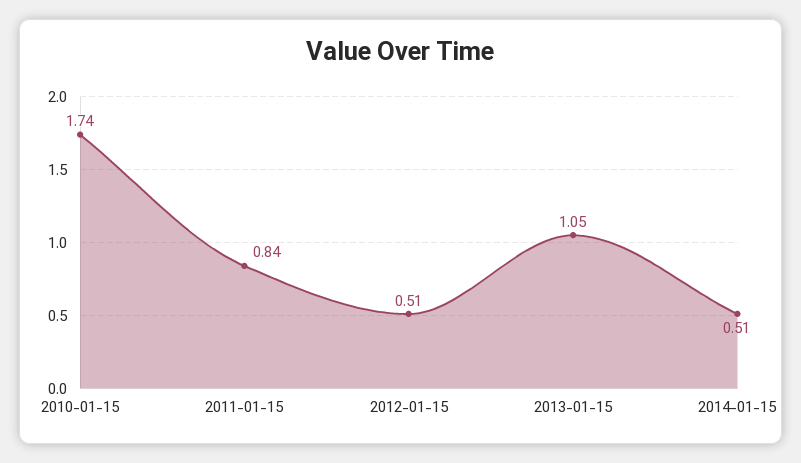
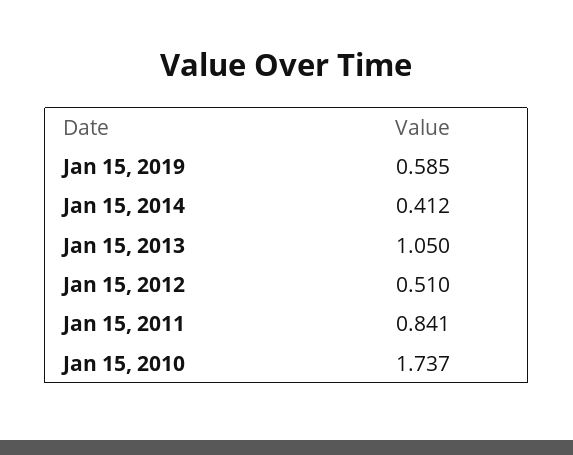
2014-01-15: 0.51 -> 0.412
Jan 15, 2019: none -> 0.585

